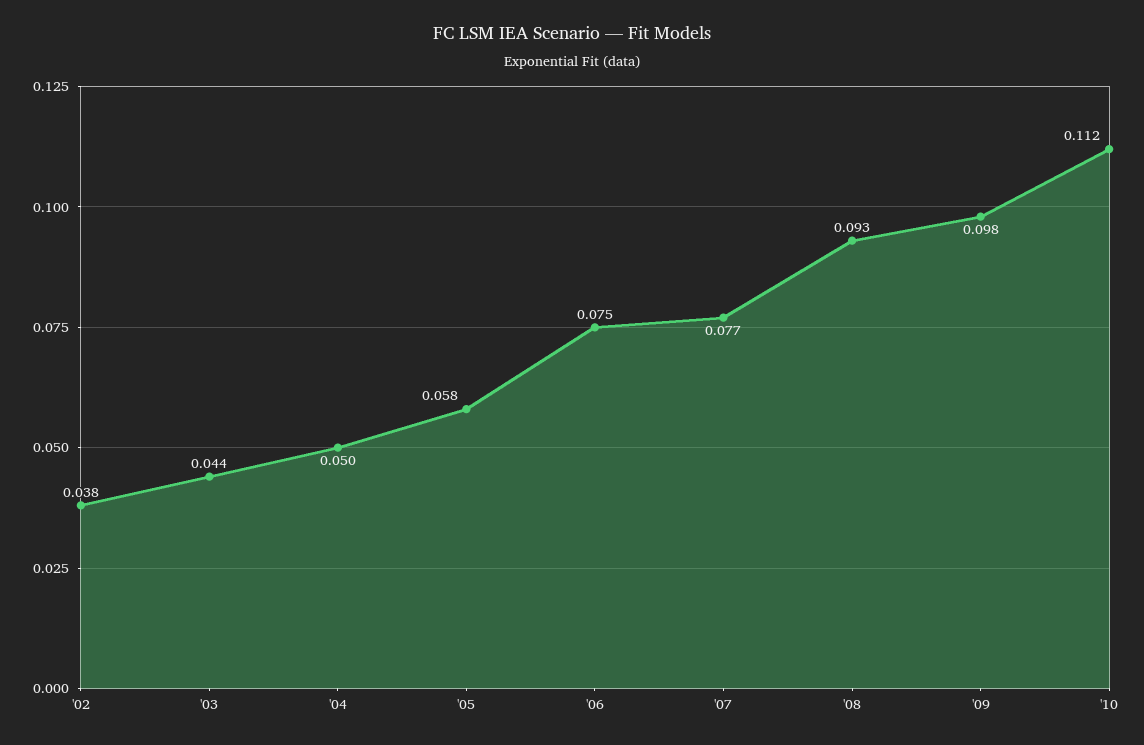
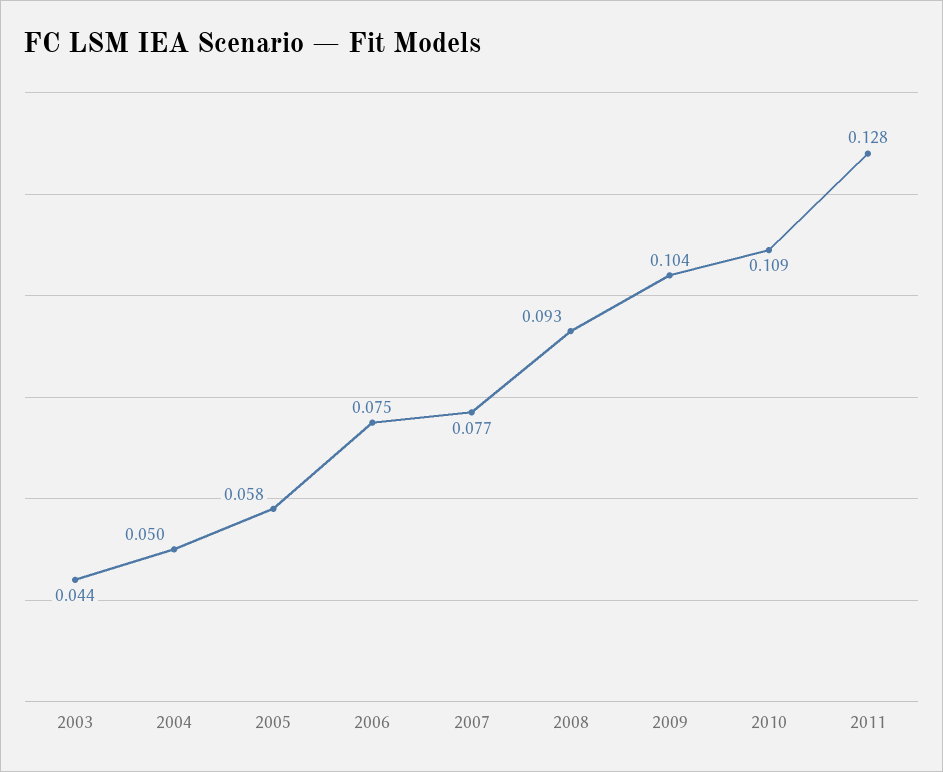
'02: 0.038 -> none
'09: 0.098 -> 0.104
'10: 0.112 -> 0.109
2011: none -> 0.128

